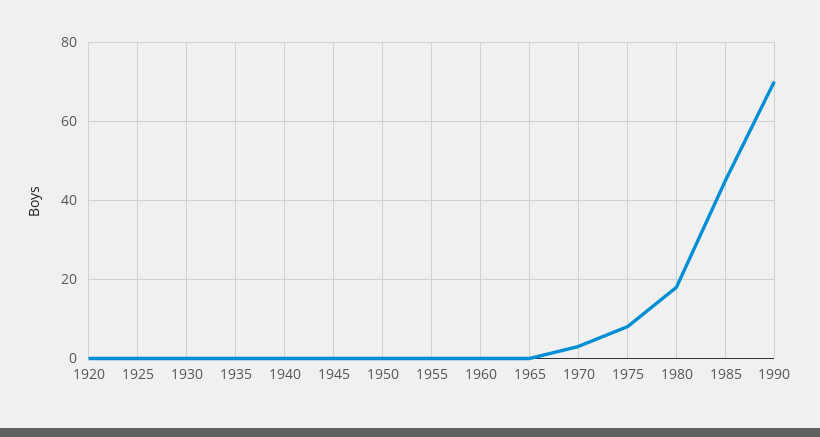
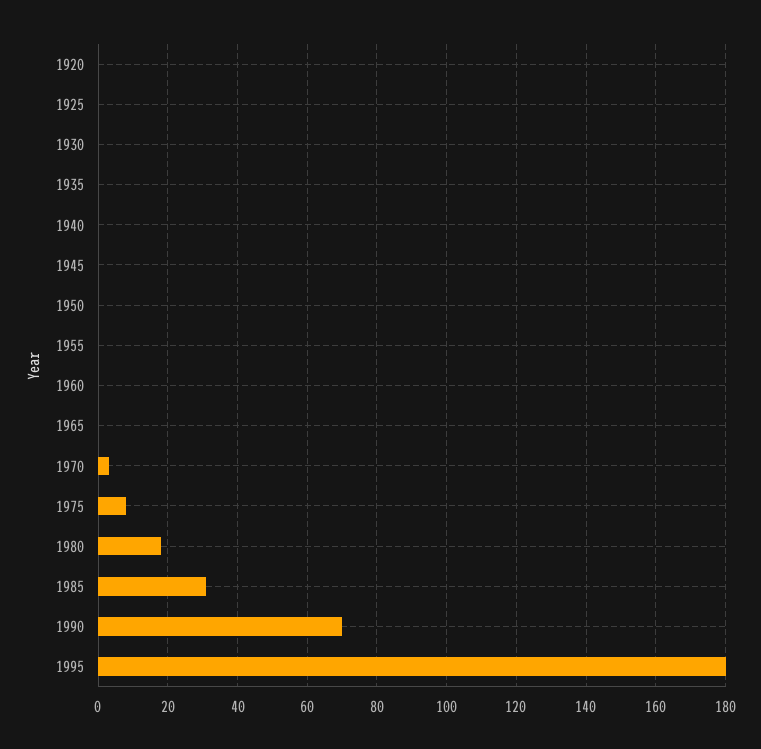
1985: 45 -> 30
1995: none -> 180

